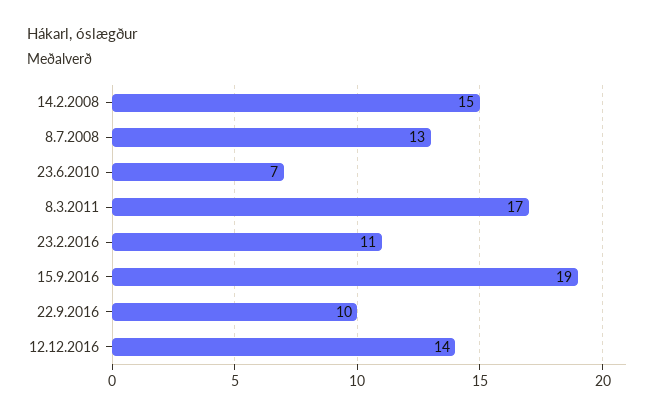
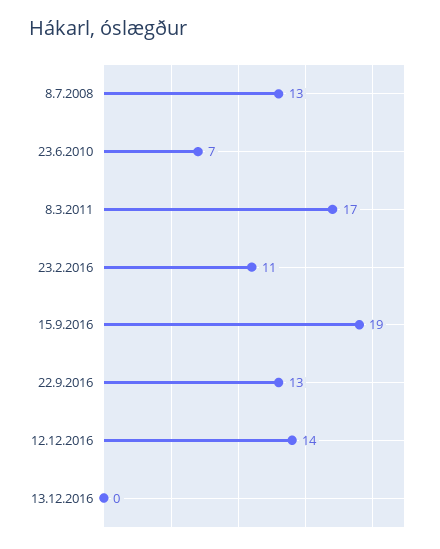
14.2.2008: 15 -> none
22.9.2016: 10 -> 13
13.12.2016: none -> 0

